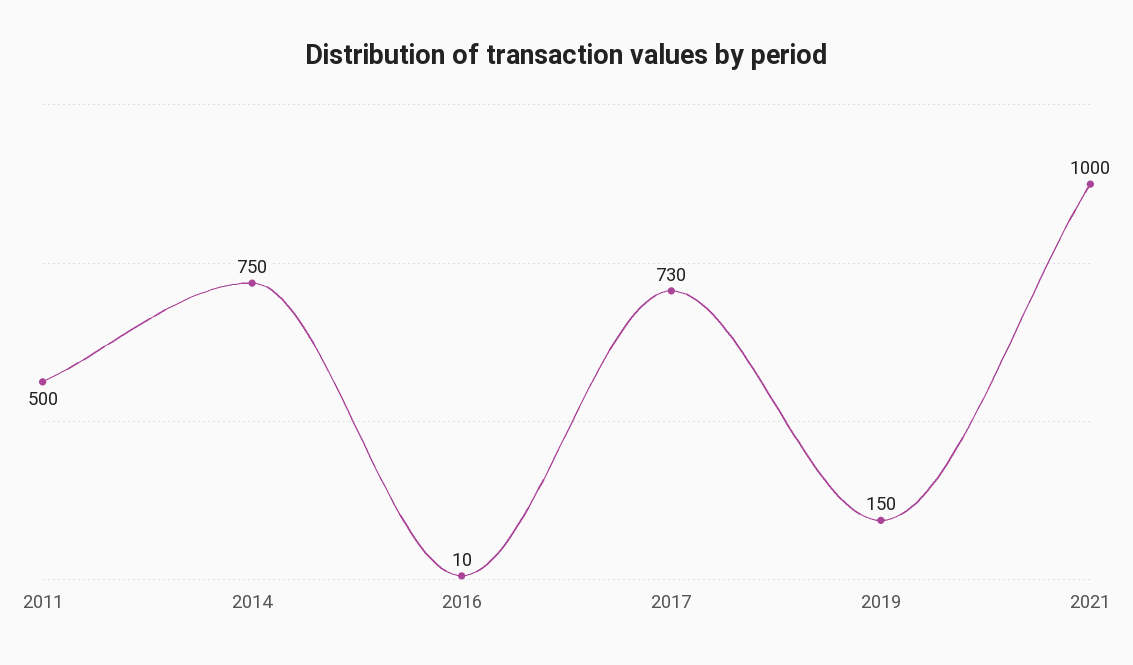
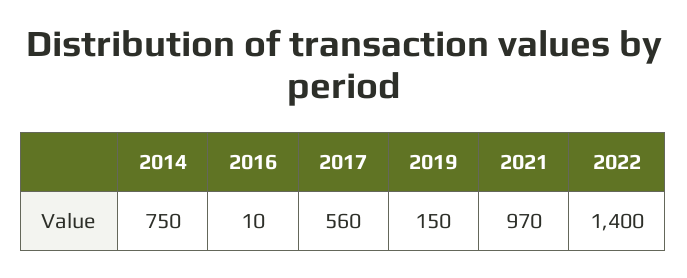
2011: 500 -> none
2017: 730 -> 560
2021: 1000 -> 970
2022: none -> 1400

